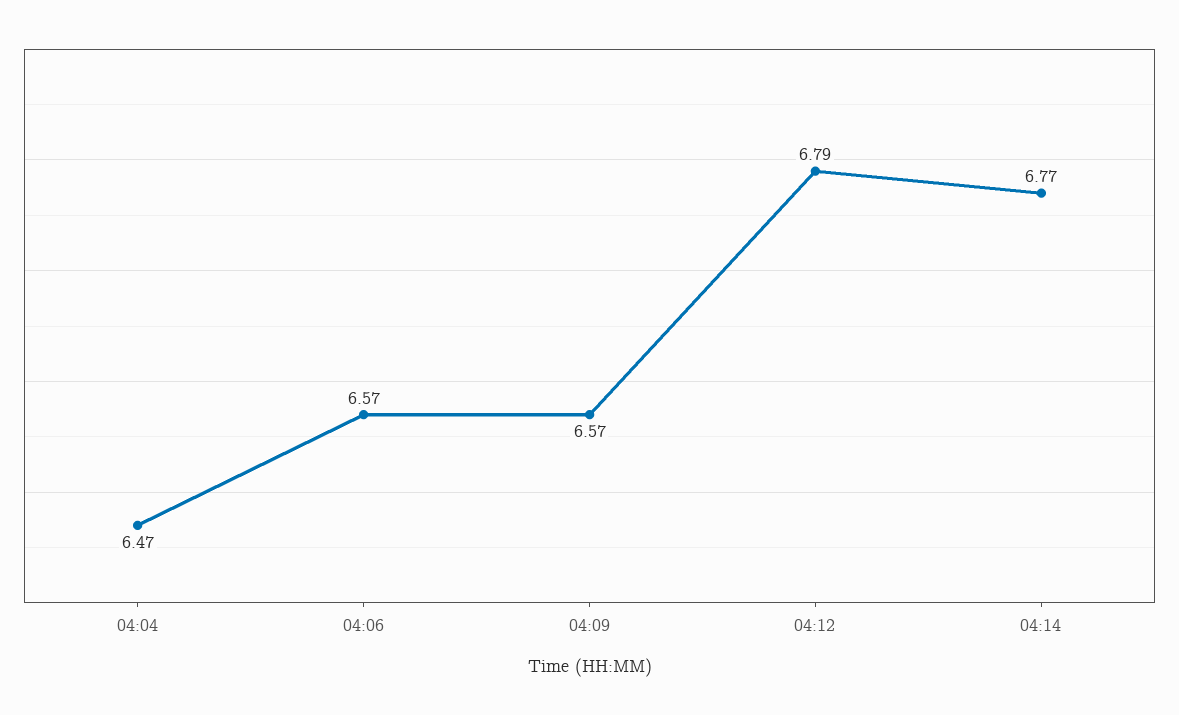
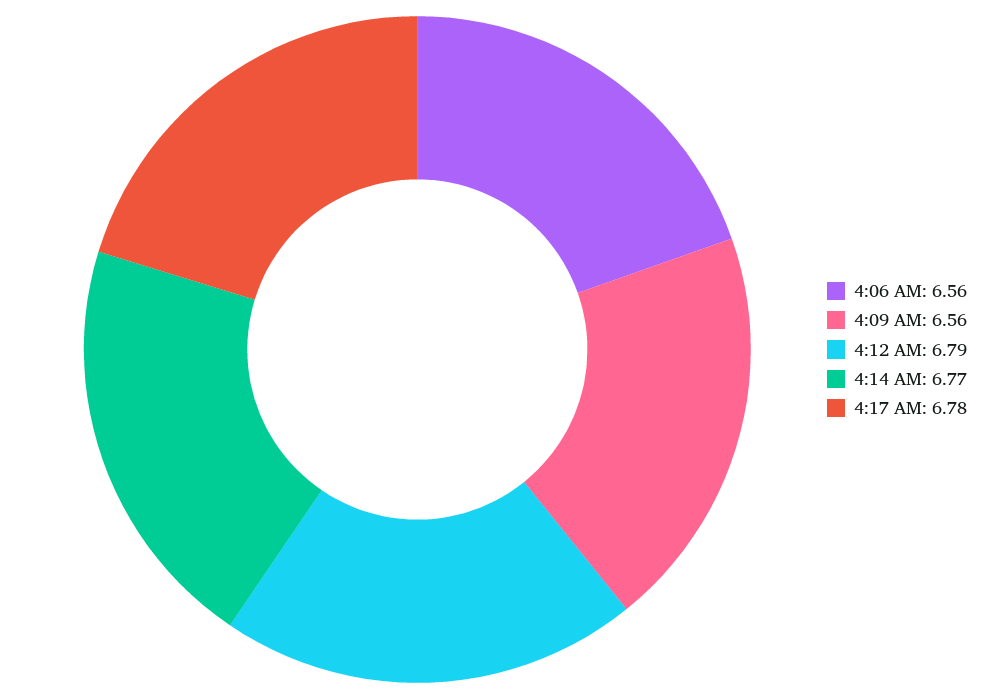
04:04: 6.47 -> none
04:06: 6.57 -> 6.56
04:09: 6.57 -> 6.56
4:17 AM: none -> 6.78

